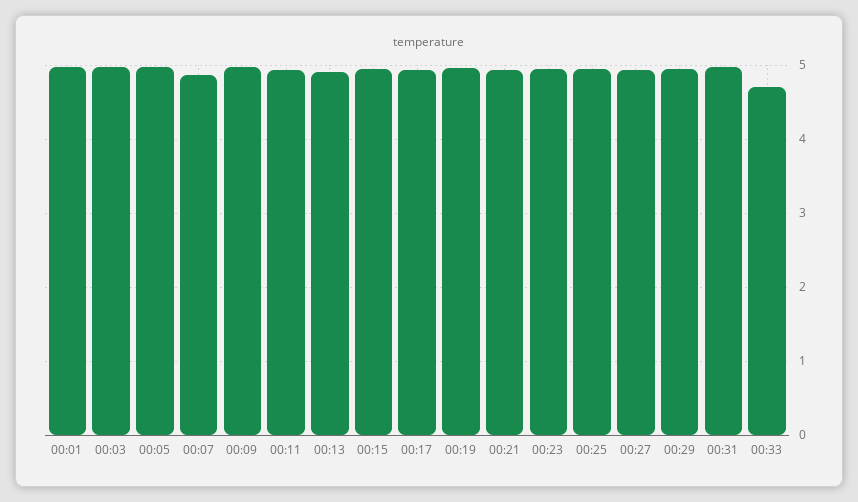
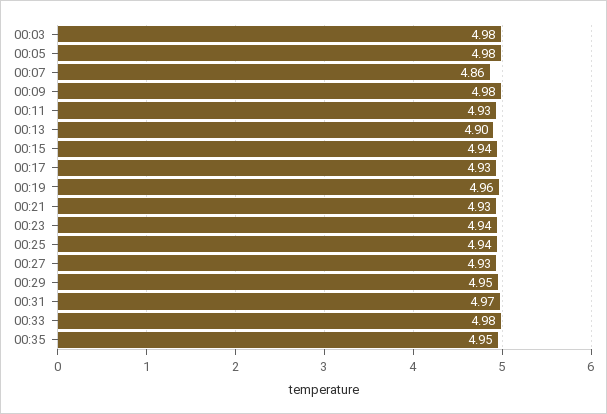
00:01: 5 -> none
00:33: 4.7 -> 4.98
00:35: none -> 4.95

